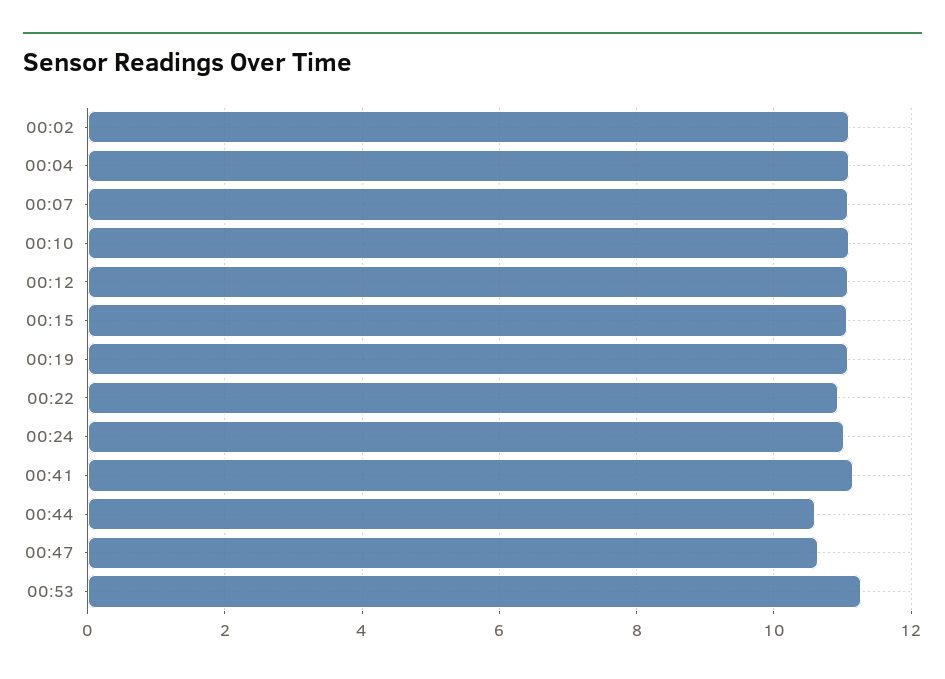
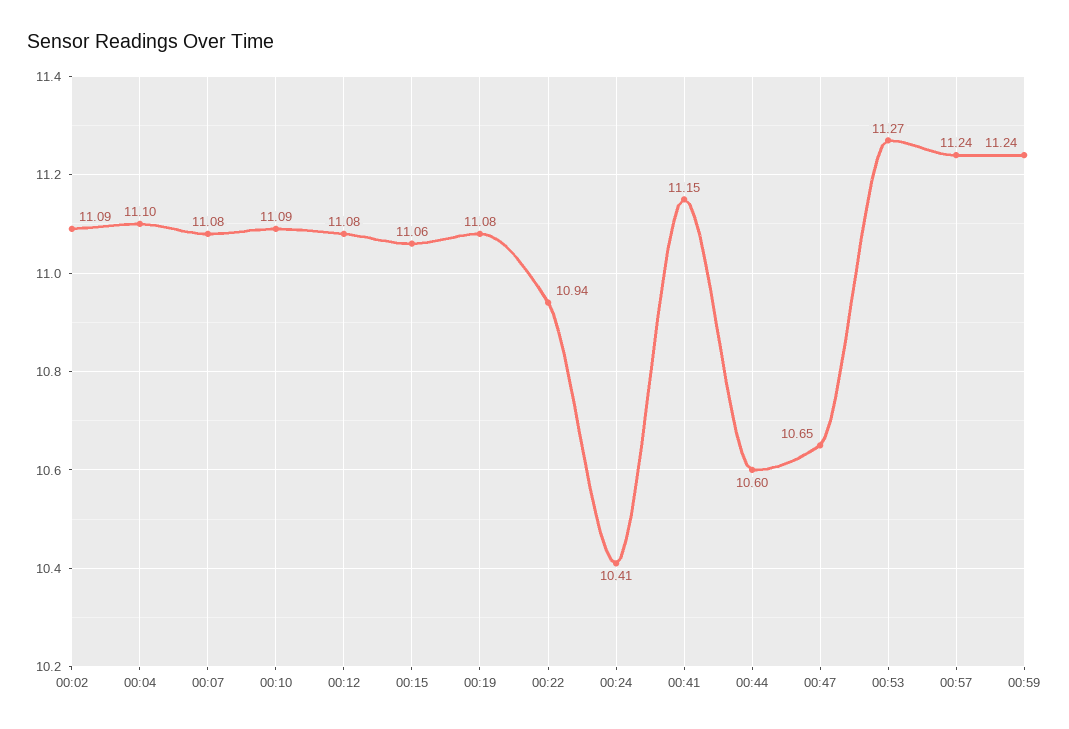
00:24: 11 -> 10.41
00:57: none -> 11.24
00:59: none -> 11.24

